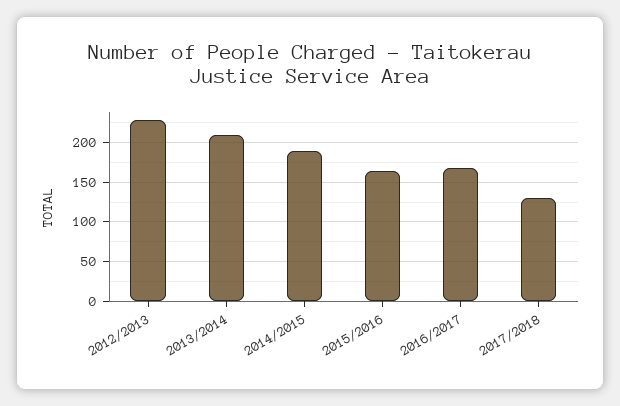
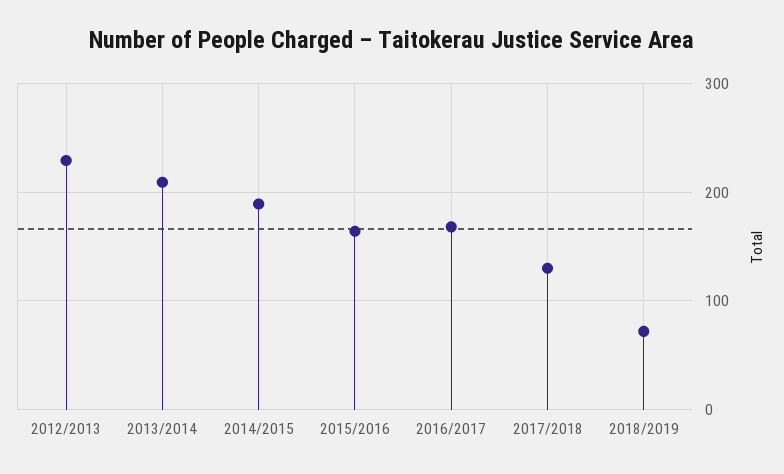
2018/2019: none -> 70

